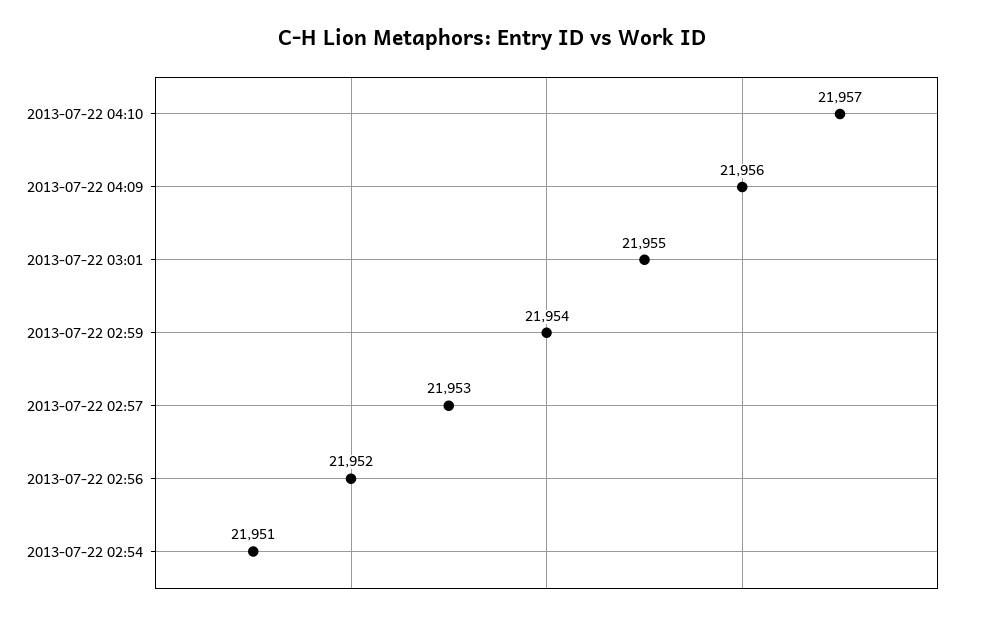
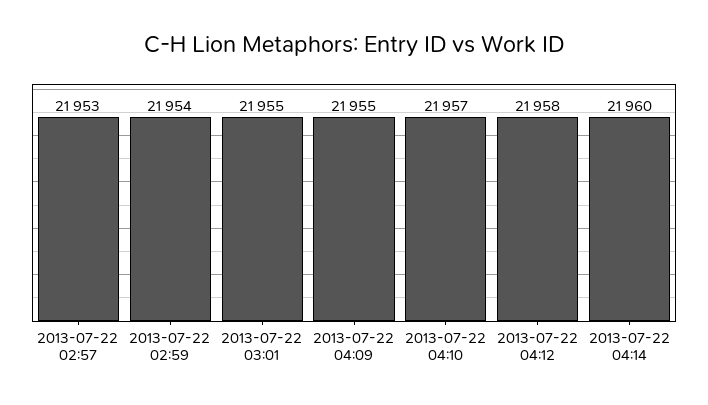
2013-07-22 04:09: 21956 -> 21955
2013-07-22 02:56: 21952 -> none
2013-07-22 02:54: 21951 -> none
2013-07-22 04:12: none -> 21958
2013-07-22 04:14: none -> 21960

